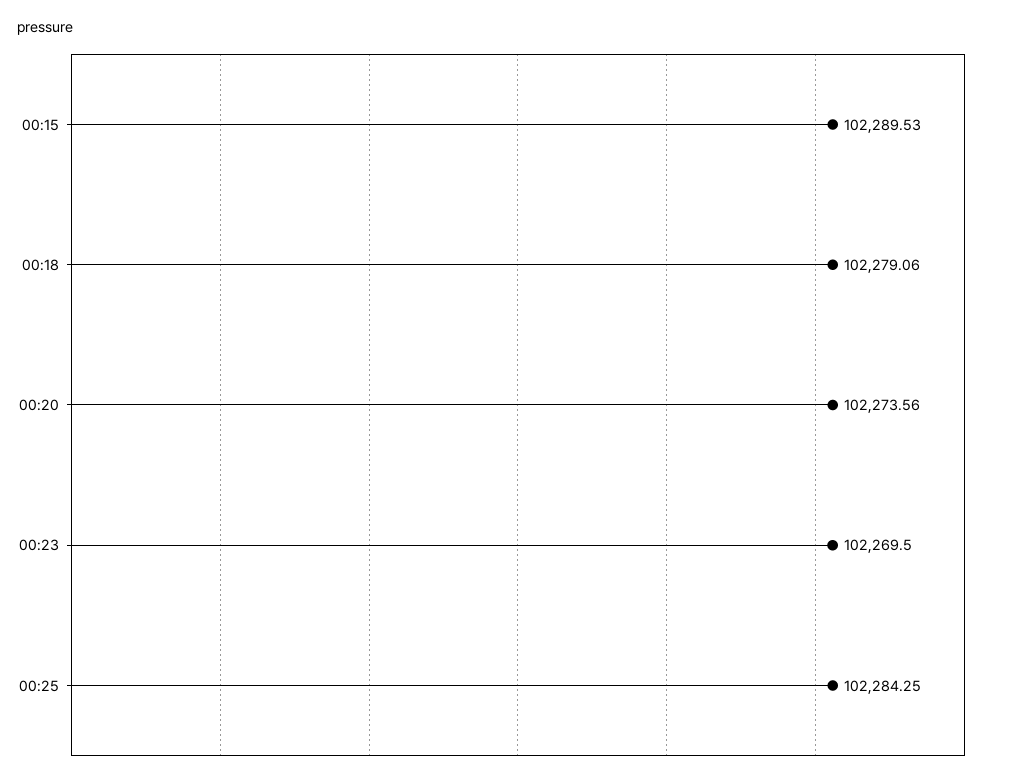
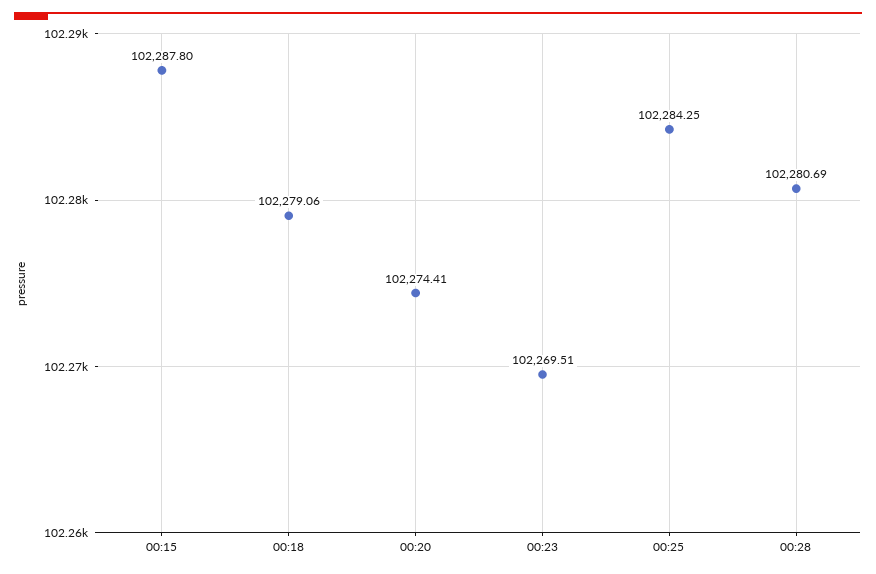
00:15: 102289.53 -> 102287.8
00:20: 102273.56 -> 102274.41
00:23: 102269.5 -> 102269.51
00:28: none -> 102280.69

